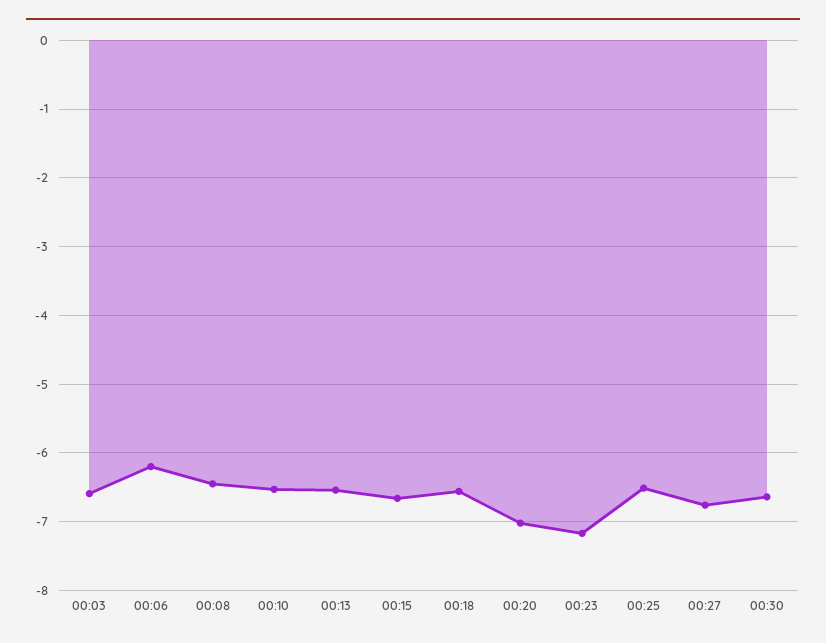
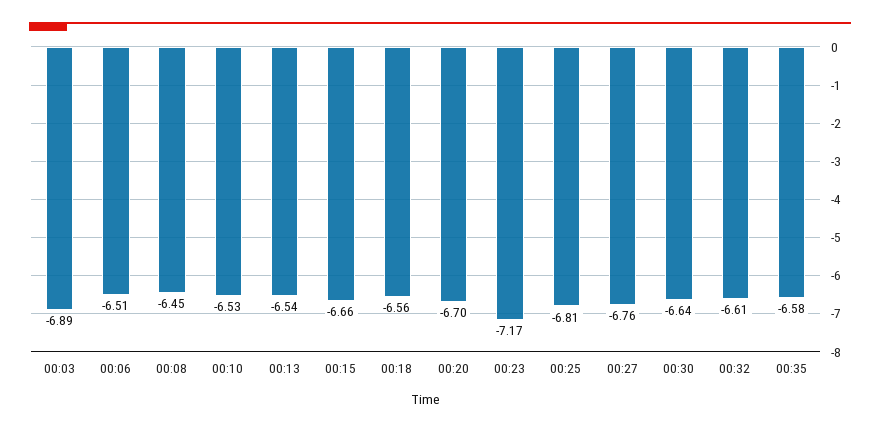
00:03: -6.6 -> -6.89
00:06: -6.2 -> -6.51
00:20: -7 -> -6.7
00:25: -6.5 -> -6.81
00:32: none -> -6.61
00:35: none -> -6.58

